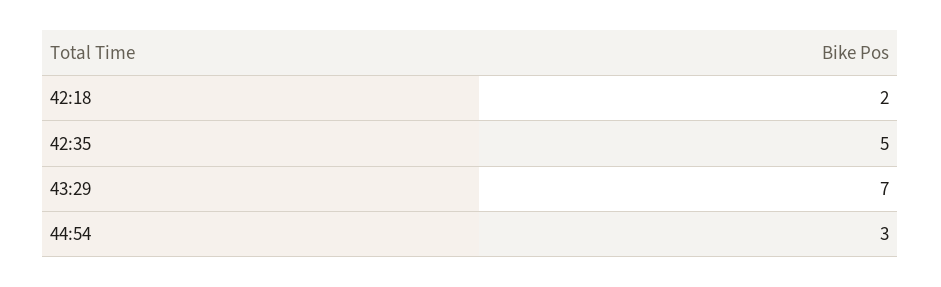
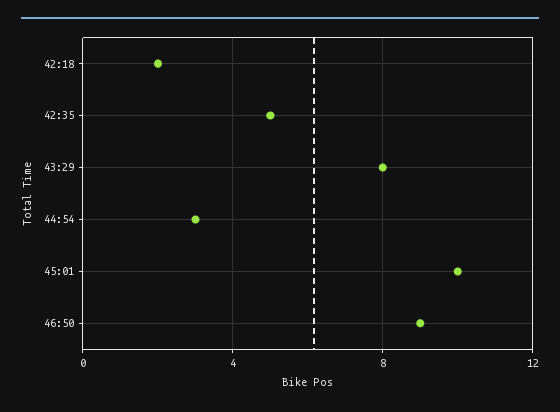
43:29: 7 -> 8
45:01: none -> 10
46:50: none -> 9

